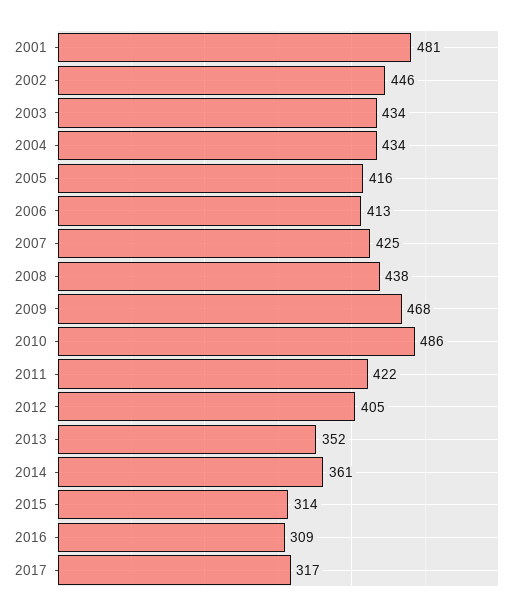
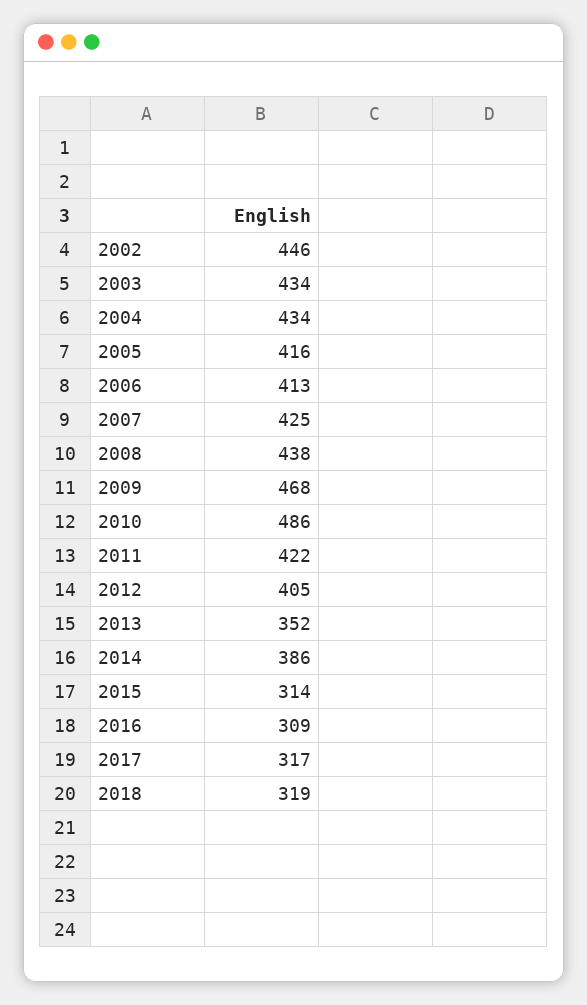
2001: 481 -> none
2014: 361 -> 386
2018: none -> 319

